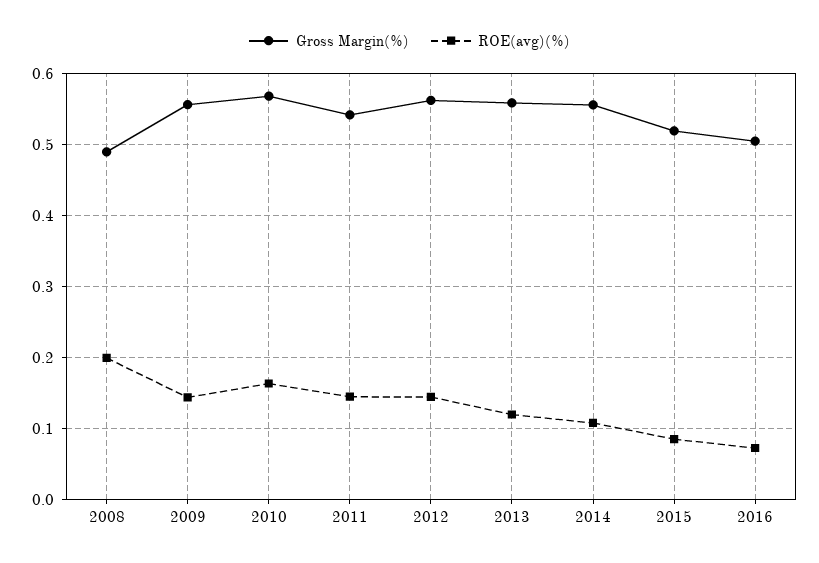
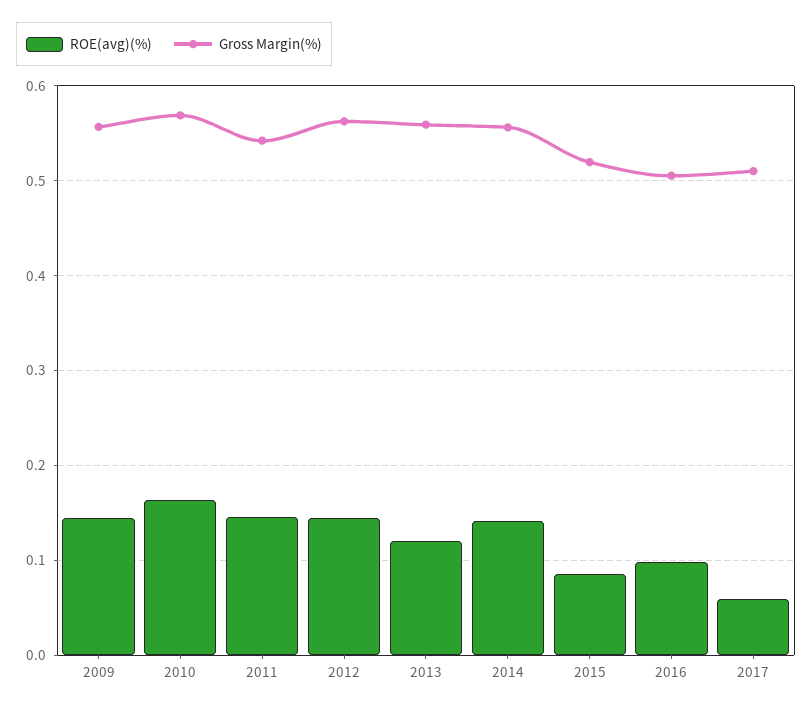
Gross Margin(%), 2008: 0.49 -> none
ROE(avg)(%), 2008: 0.2 -> none
ROE(avg)(%), 2014: 0.11 -> 0.14
ROE(avg)(%), 2016: 0.07 -> 0.1
ROE(avg)(%), 2017: none -> 0.06
Gross Margin(%), 2017: none -> 0.51

